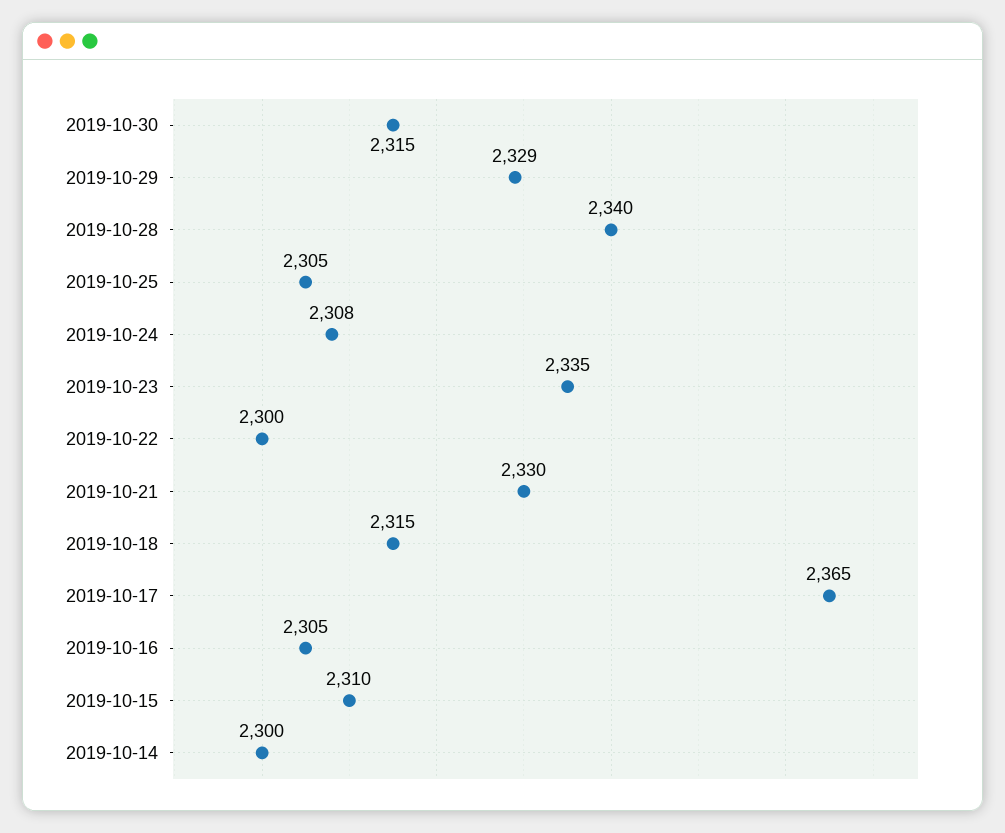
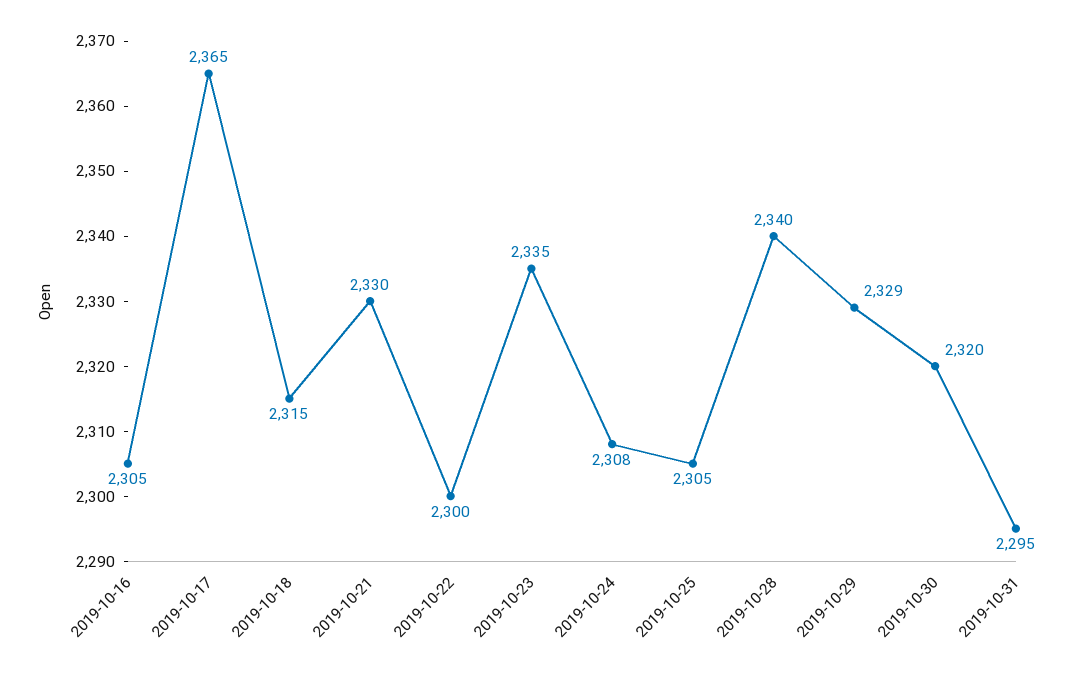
2019-10-30: 2315 -> 2320
2019-10-15: 2310 -> none
2019-10-14: 2300 -> none
2019-10-31: none -> 2295

